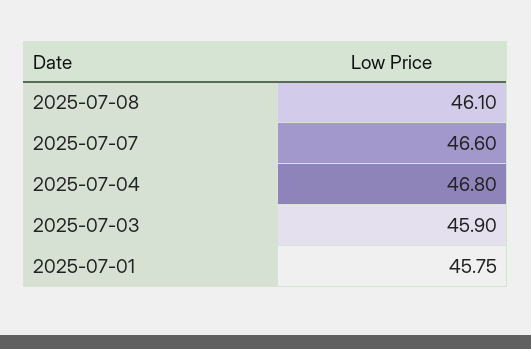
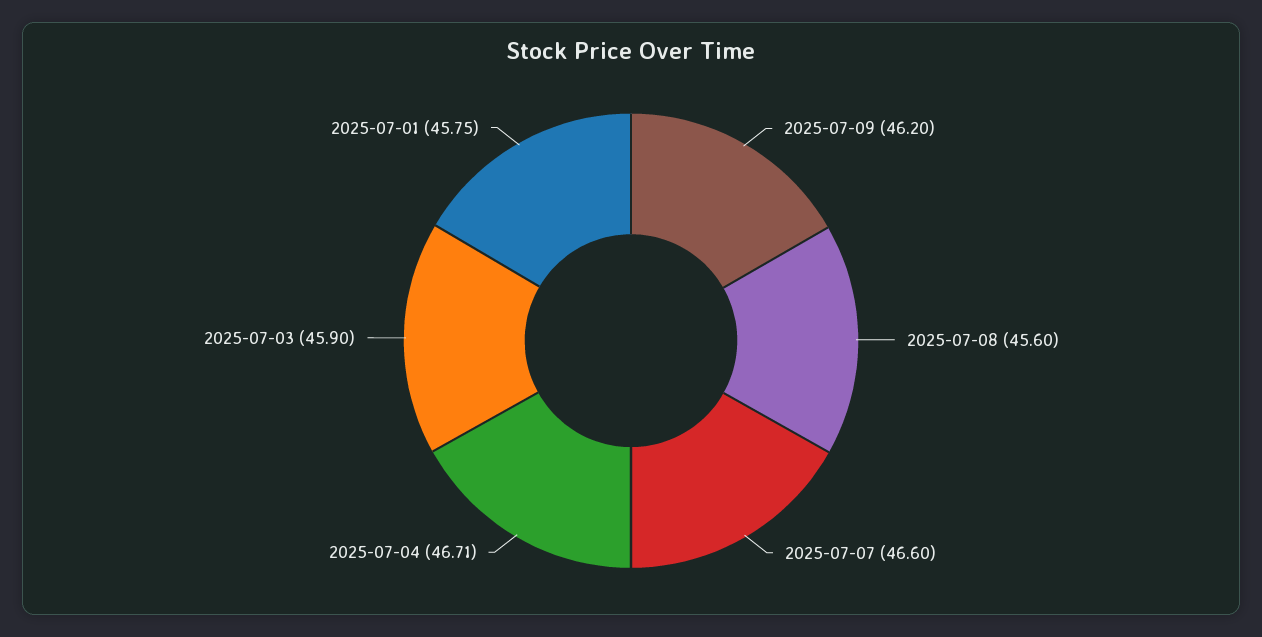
2025-07-08: 46.1 -> 45.6
2025-07-04: 46.8 -> 46.71
2025-07-09: none -> 46.2

